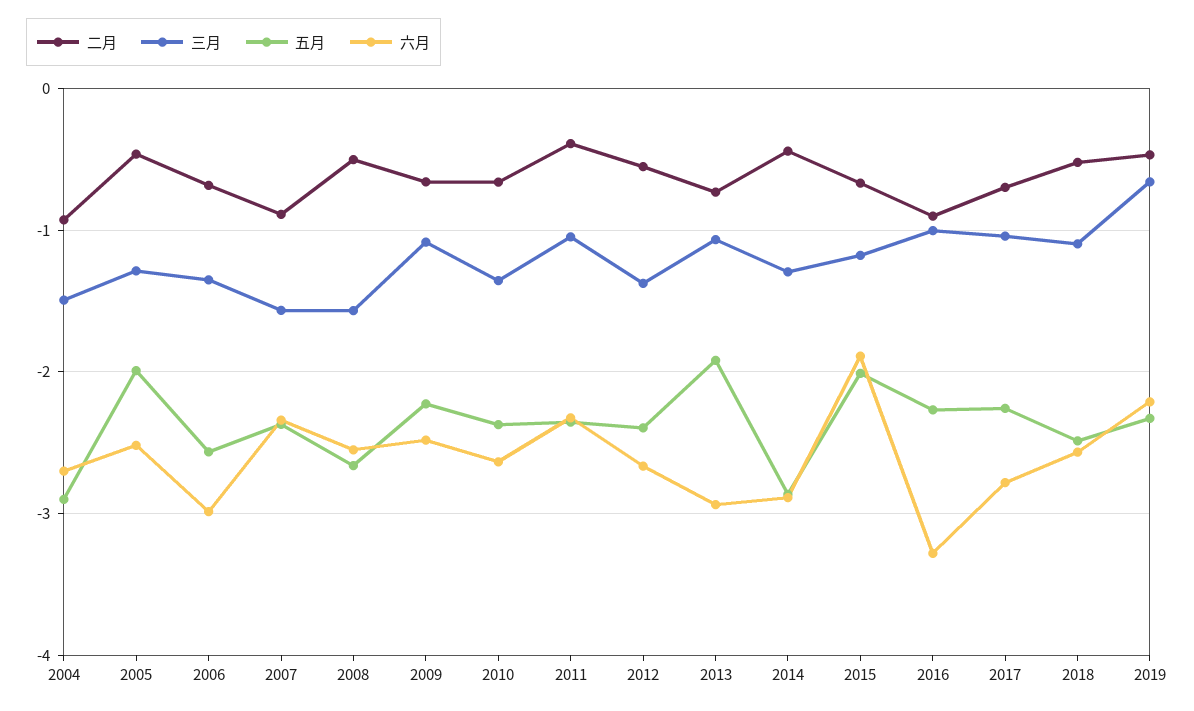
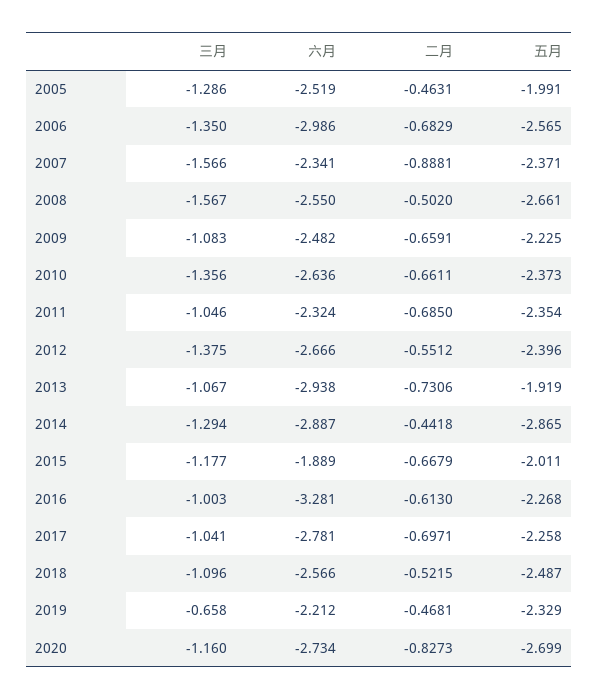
二月, 2004: -0.9 -> none
三月, 2004: -1.5 -> none
五月, 2004: -2.9 -> none
六月, 2004: -2.7 -> none
二月, 2011: -0.4 -> -0.685
二月, 2016: -0.9 -> -0.613
三月, 2020: none -> -1.16
六月, 2020: none -> -2.734
二月, 2020: none -> -0.8273
五月, 2020: none -> -2.699

